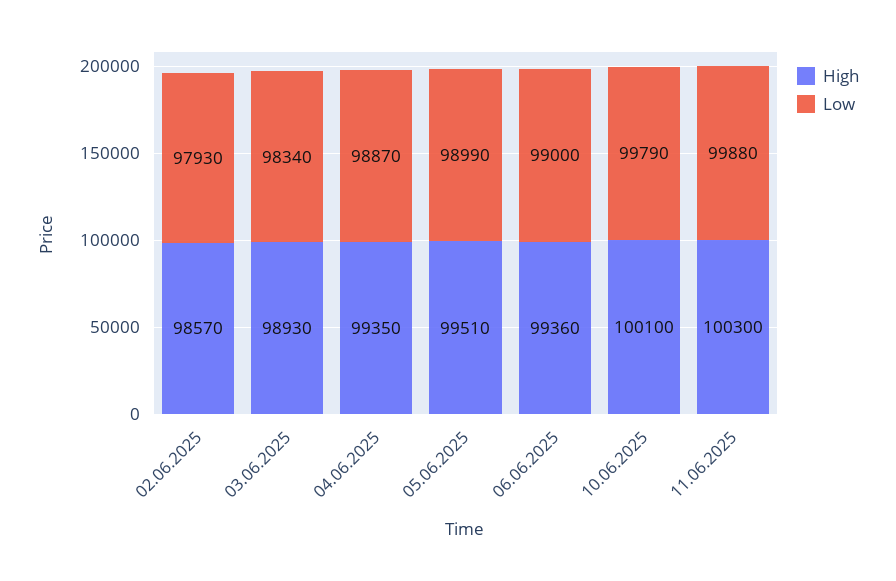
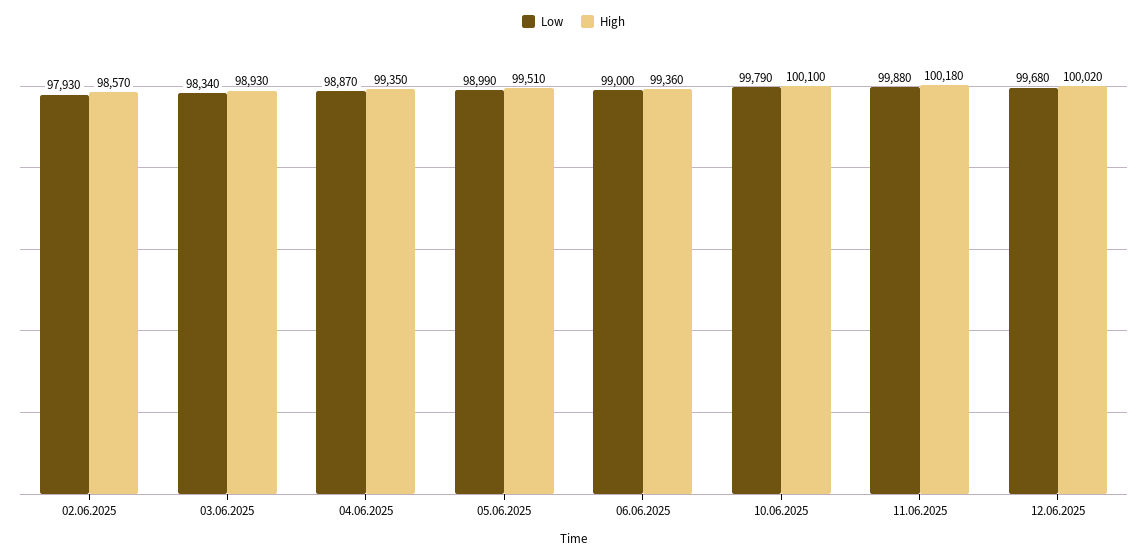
High, 11.06.2025: 100300 -> 100180
Low, 12.06.2025: none -> 99680
High, 12.06.2025: none -> 100020

